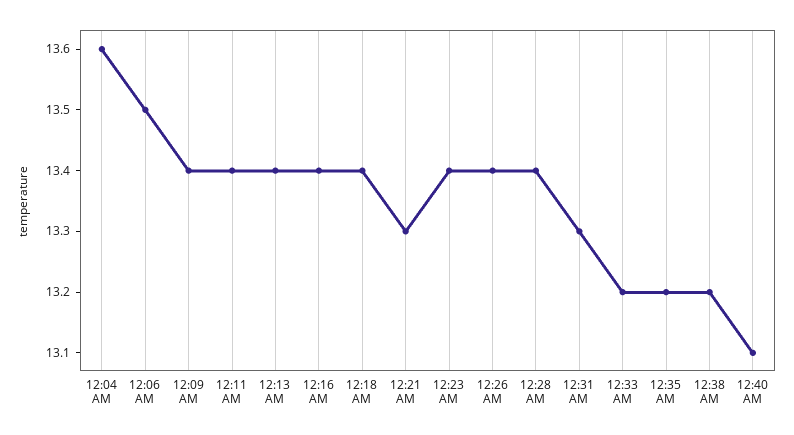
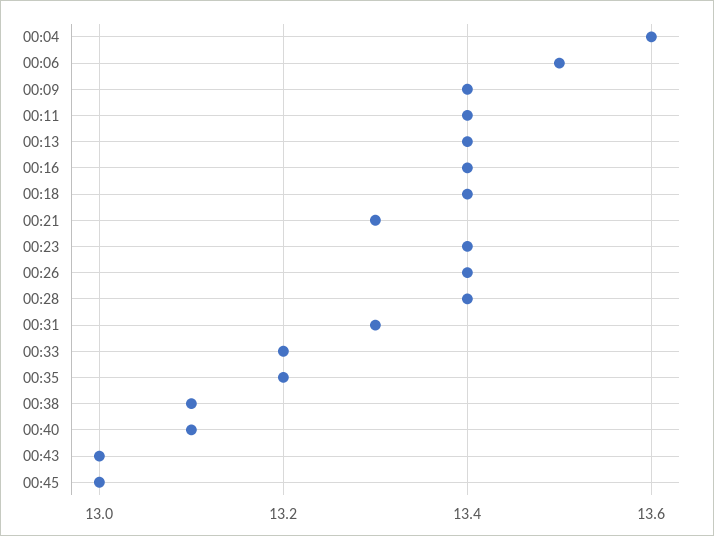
12:38 AM: 13.2 -> 13.1
00:43: none -> 13
00:45: none -> 13

